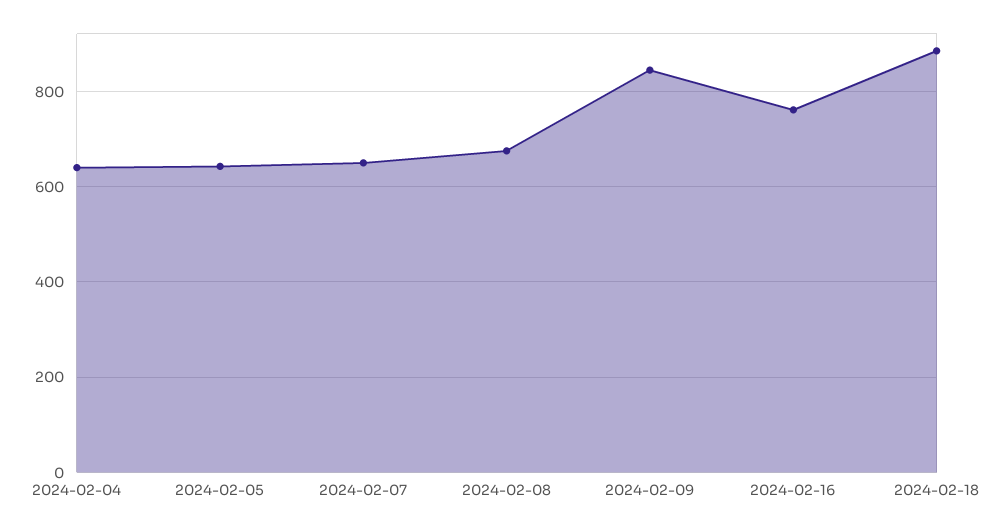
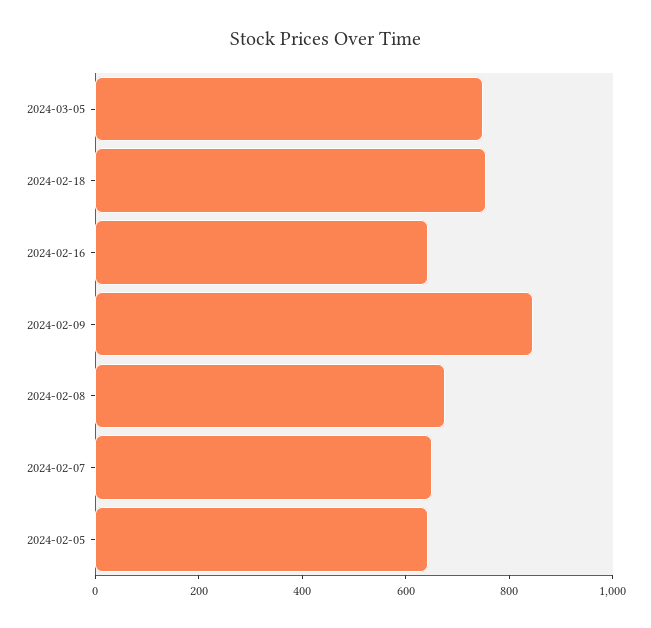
2024-02-04: 640 -> none
2024-02-16: 760 -> 650
2024-02-18: 880 -> 750
2024-03-05: none -> 750

